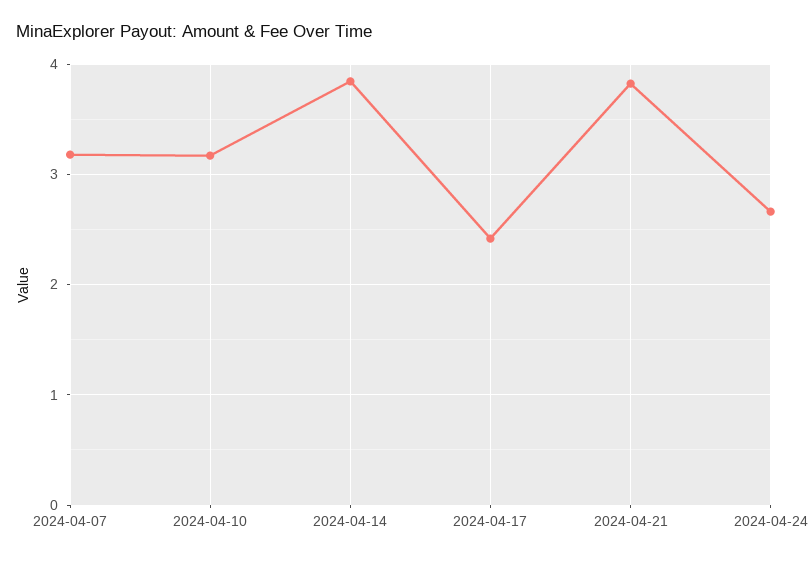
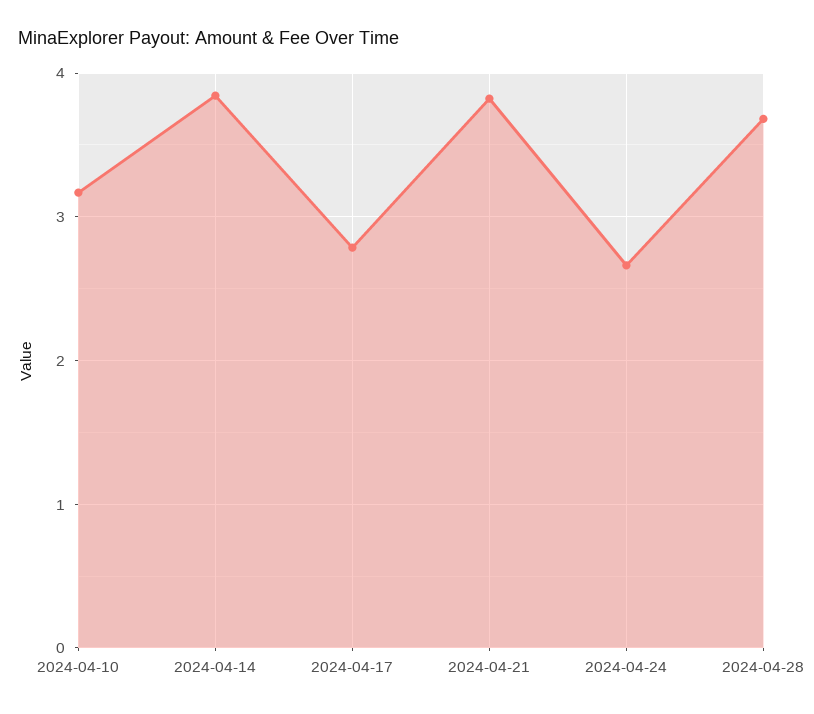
2024-04-07: 3.2 -> none
2024-04-17: 2.4 -> 2.8
2024-04-28: none -> 3.7

